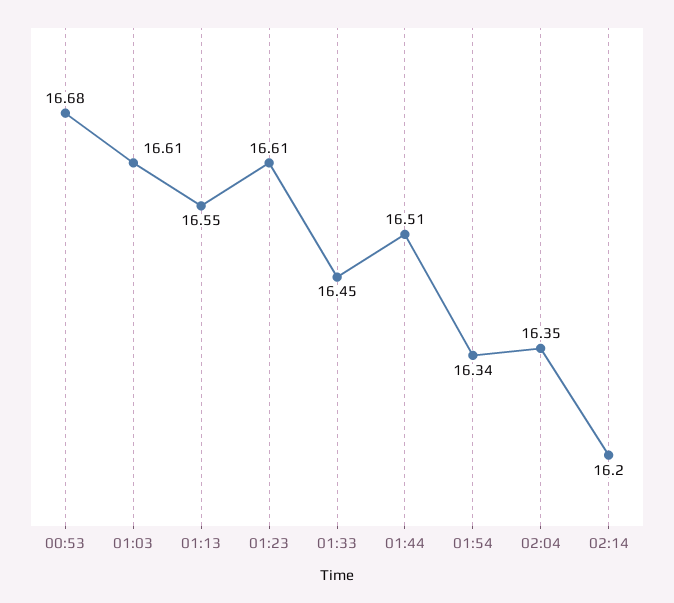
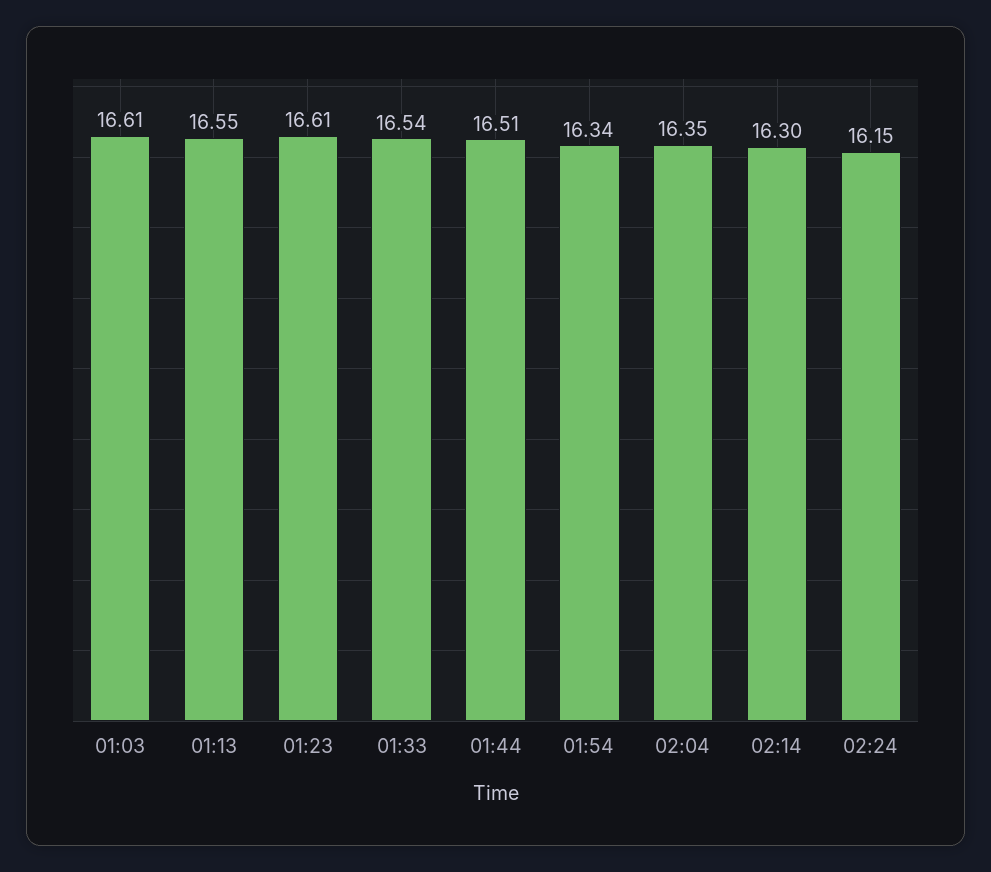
00:53: 16.68 -> none
01:33: 16.45 -> 16.54
02:14: 16.2 -> 16.3
02:24: none -> 16.15

